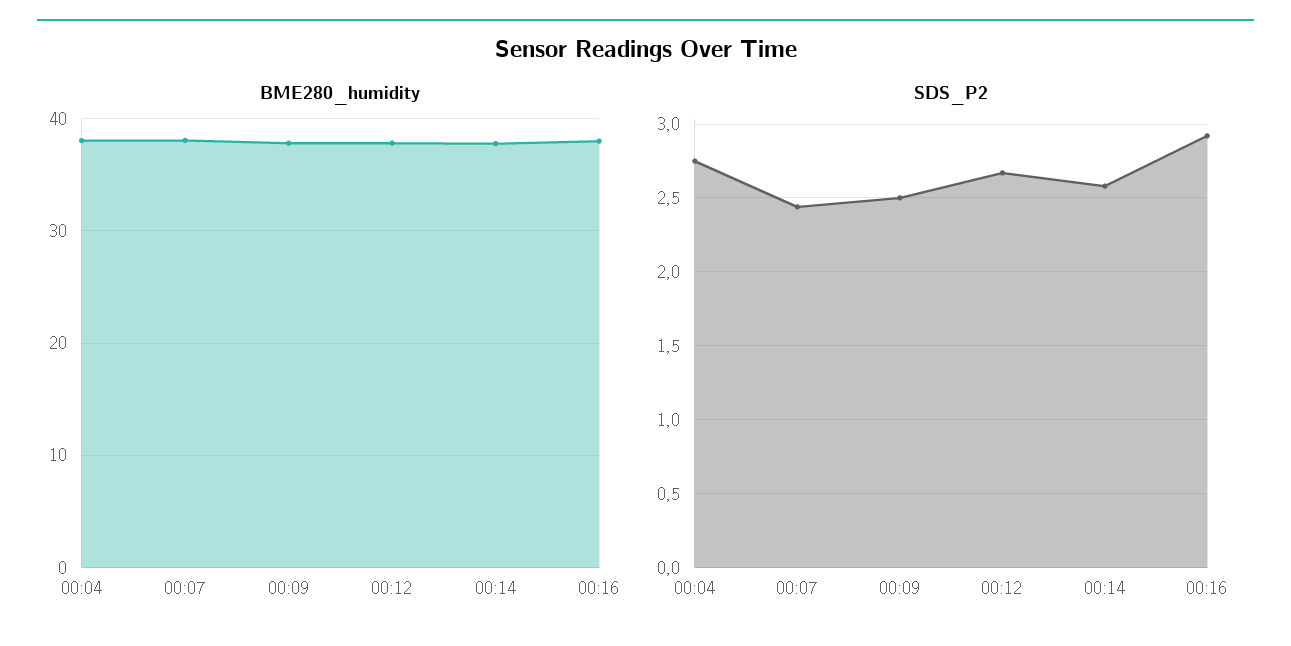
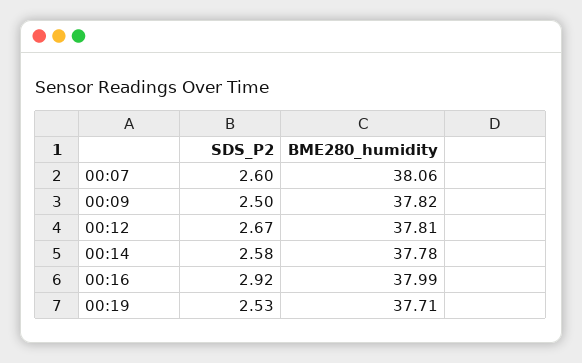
BME280_humidity, 00:04: 38 -> none
SDS_P2, 00:04: 2.75 -> none
SDS_P2, 00:07: 2.45 -> 2.6
SDS_P2, 00:19: none -> 2.53
BME280_humidity, 00:19: none -> 37.71

